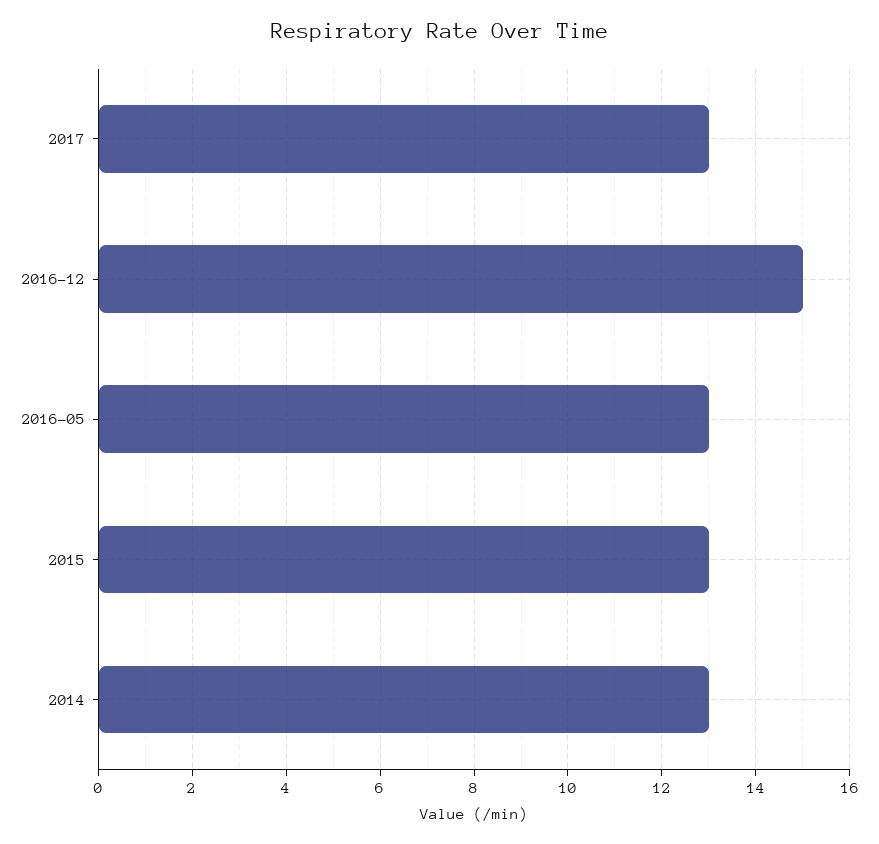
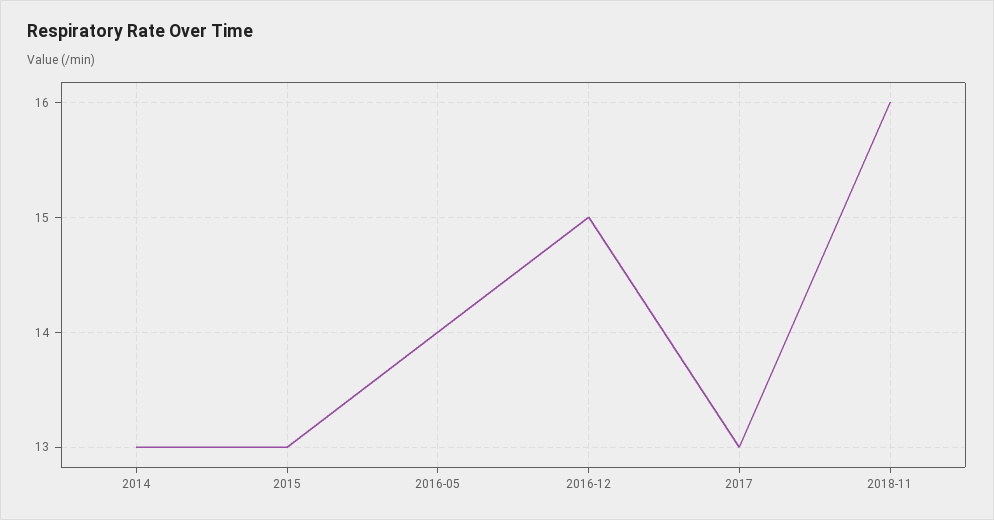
2016-05: 13 -> 14
2018-11: none -> 16

